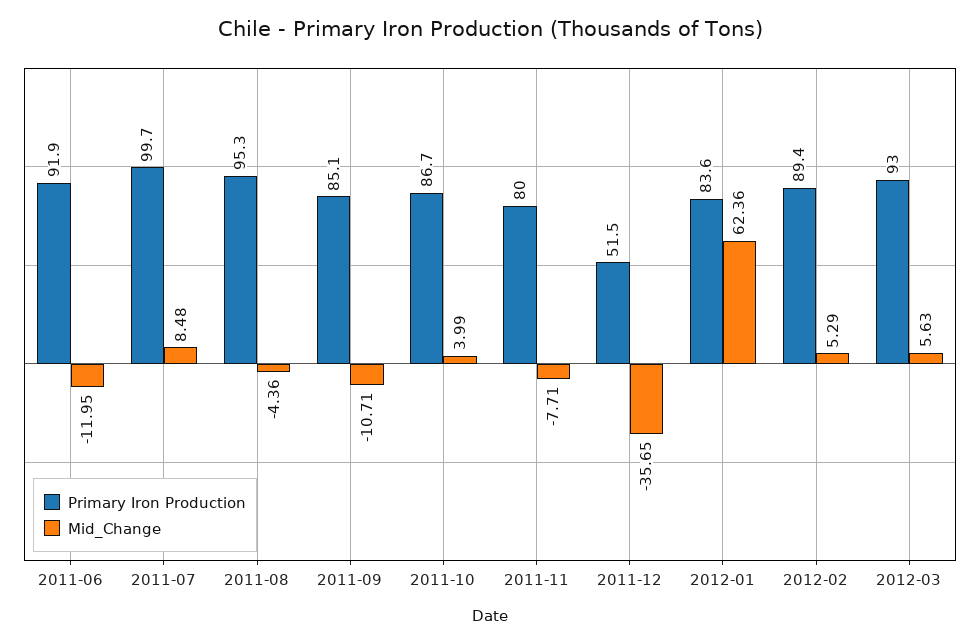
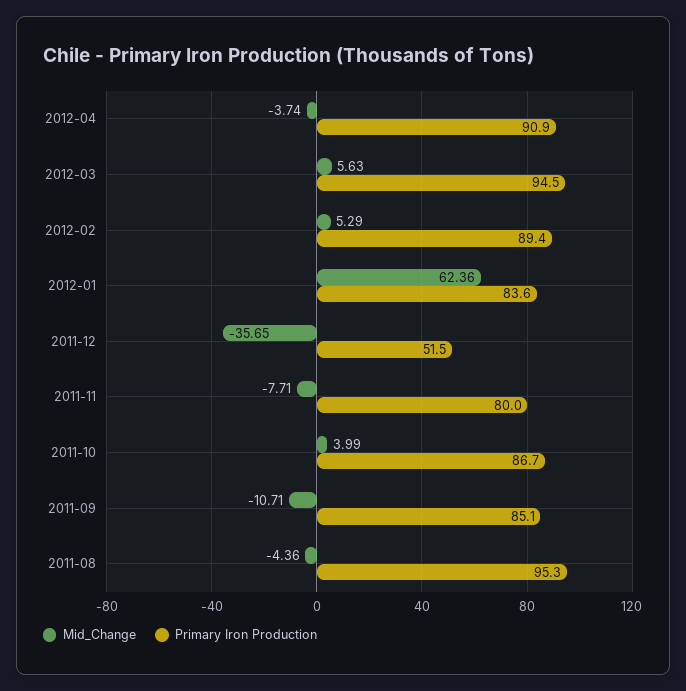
Primary Iron Production, 2011-06: 91.9 -> none
Mid_Change, 2011-06: -11.95 -> none
Primary Iron Production, 2011-07: 99.7 -> none
Mid_Change, 2011-07: 8.48 -> none
Primary Iron Production, 2012-03: 93 -> 94.5
Mid_Change, 2012-04: none -> -3.74
Primary Iron Production, 2012-04: none -> 90.9

